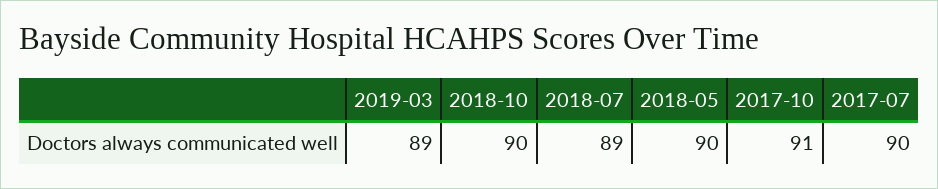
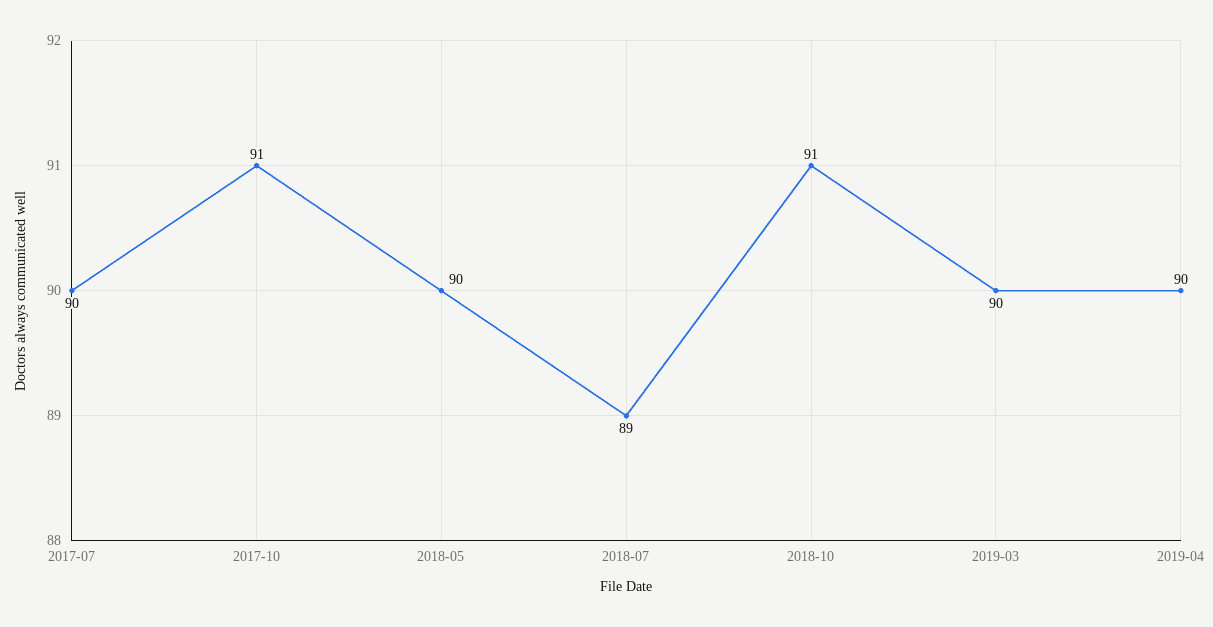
2019-03: 89 -> 90
2018-10: 90 -> 91
2019-04: none -> 90

